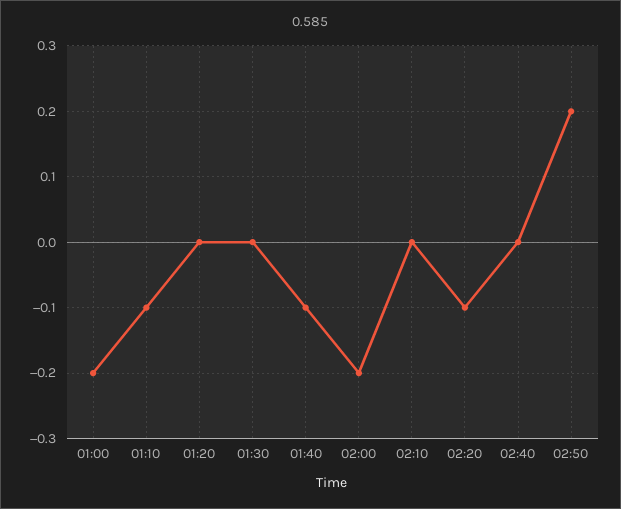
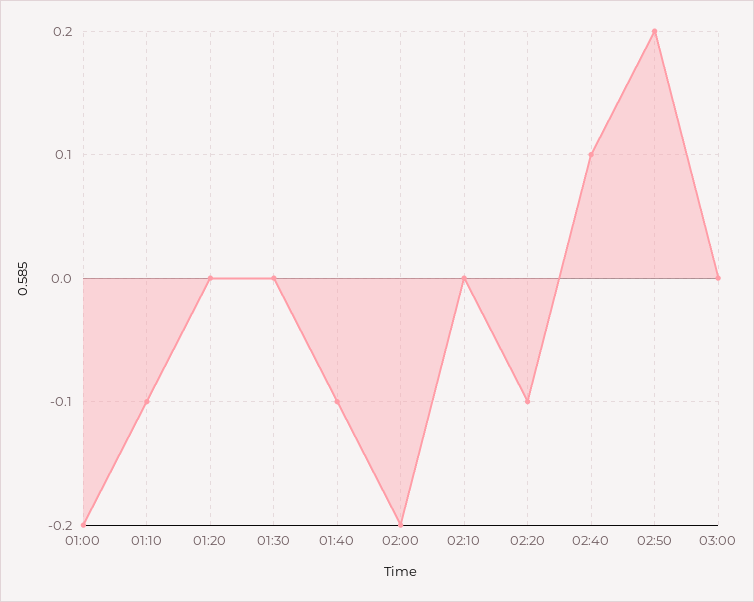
02:40: 0 -> 0.1
03:00: none -> 0

